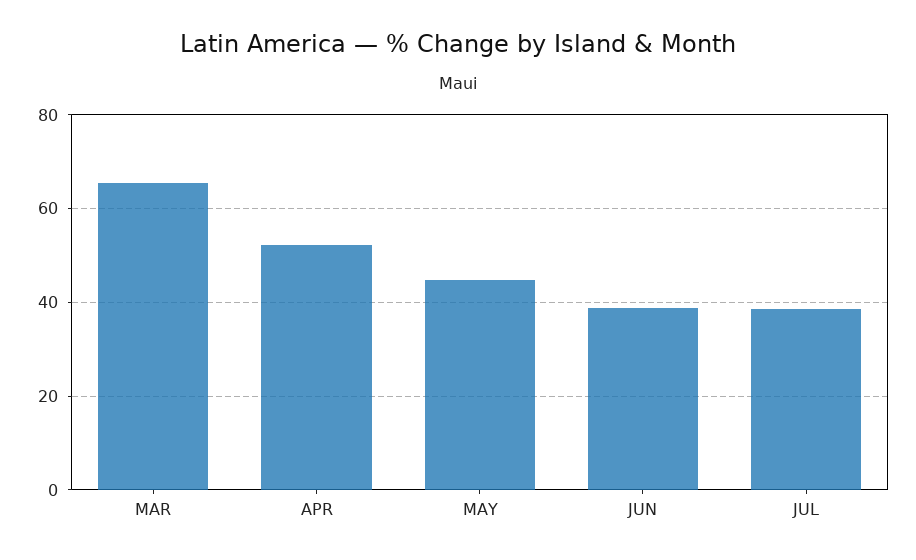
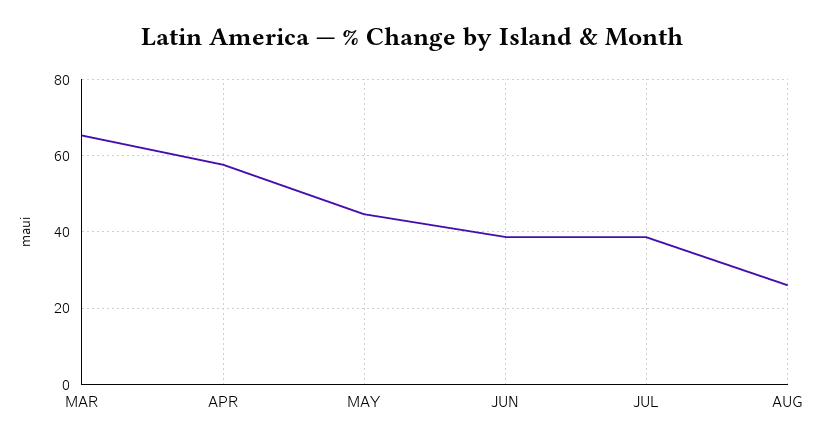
APR: 52 -> 58
AUG: none -> 26

